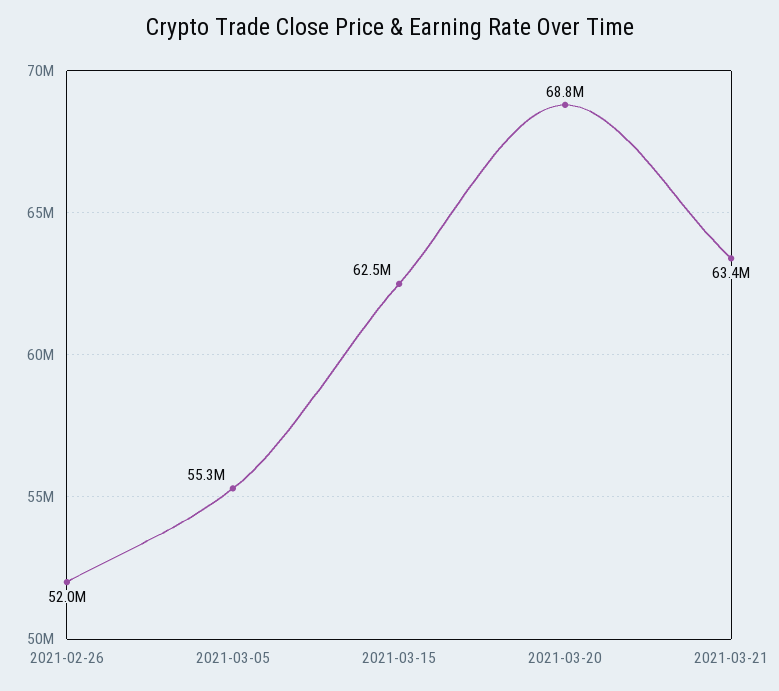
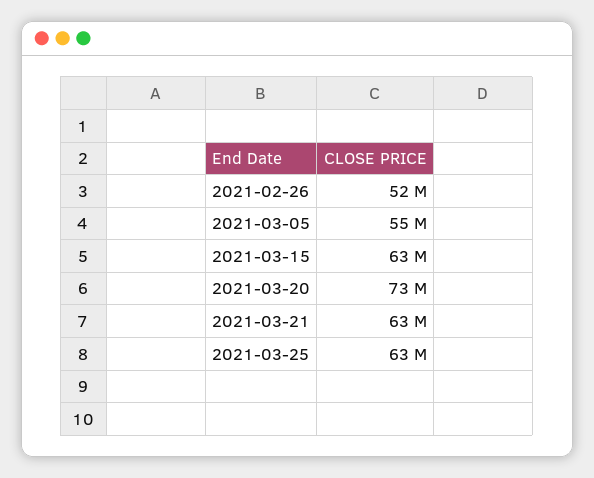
2021-03-20: 68800000 -> 73000000
2021-03-25: none -> 63000000

